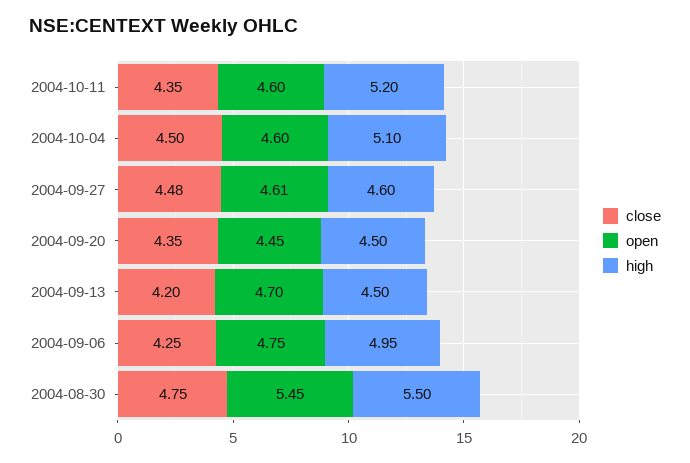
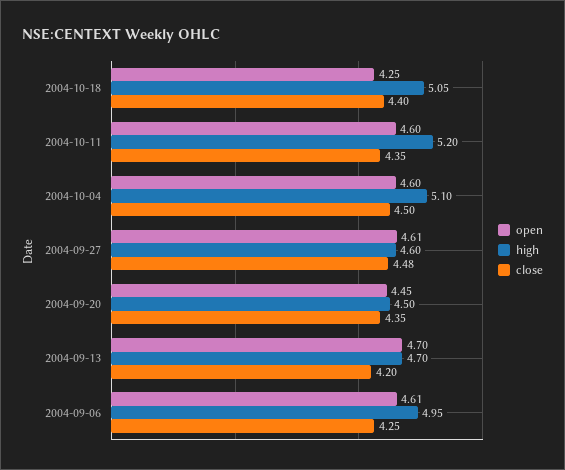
high, 2004-09-13: 4.5 -> 4.7
open, 2004-09-06: 4.75 -> 4.61
close, 2004-08-30: 4.75 -> none
open, 2004-08-30: 5.45 -> none
high, 2004-08-30: 5.5 -> none
open, 2004-10-18: none -> 4.25
high, 2004-10-18: none -> 5.05
close, 2004-10-18: none -> 4.4

